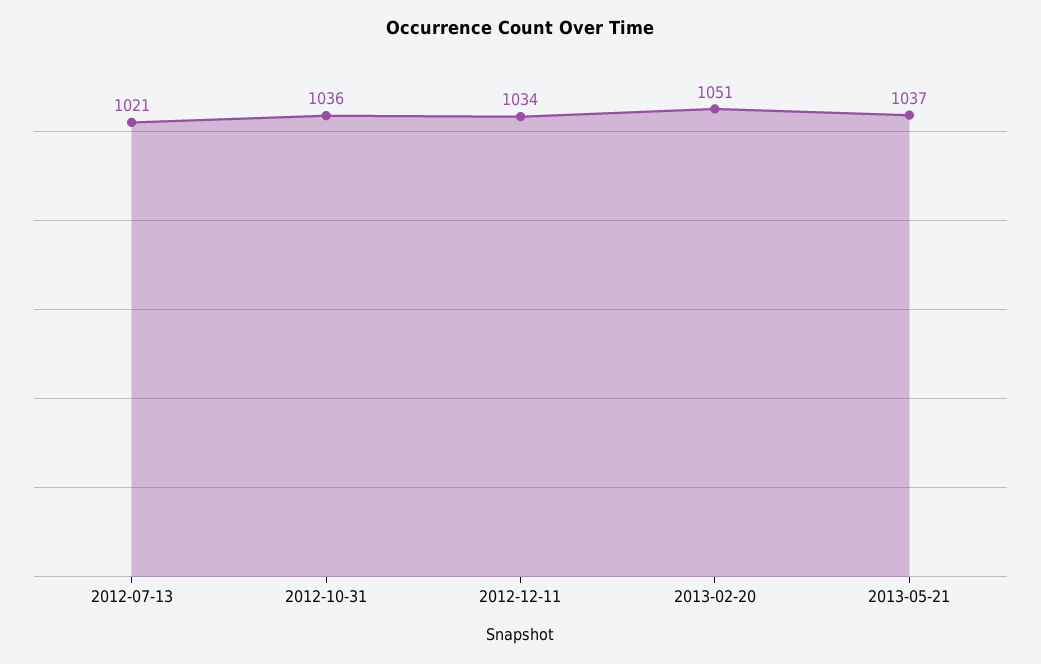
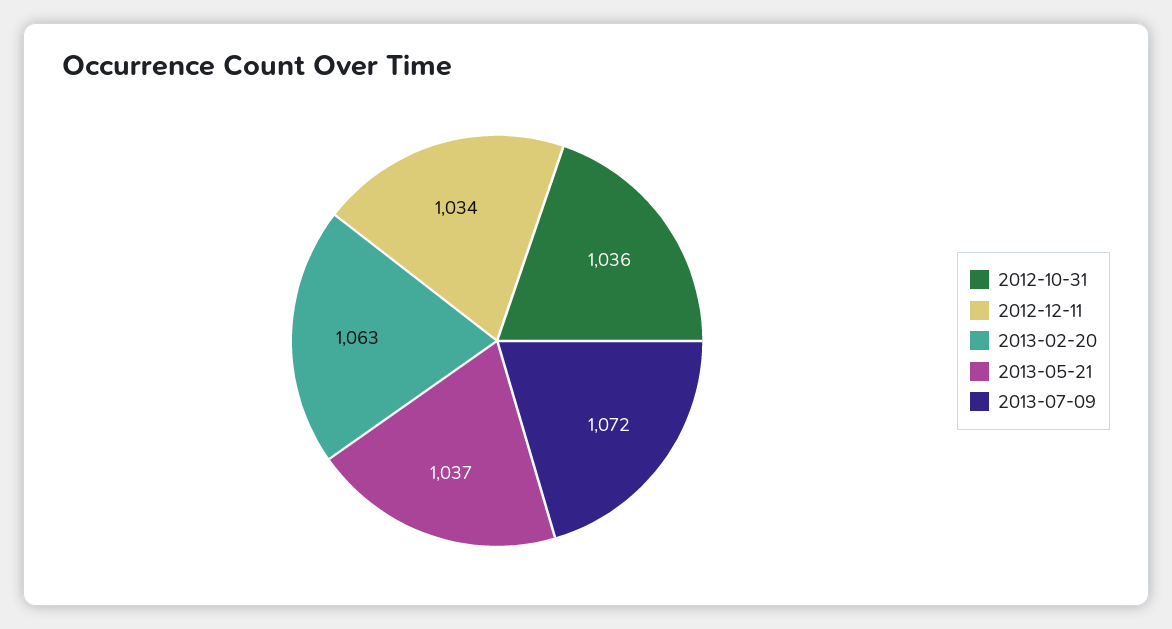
2012-07-13: 1021 -> none
2013-02-20: 1051 -> 1063
2013-07-09: none -> 1072

